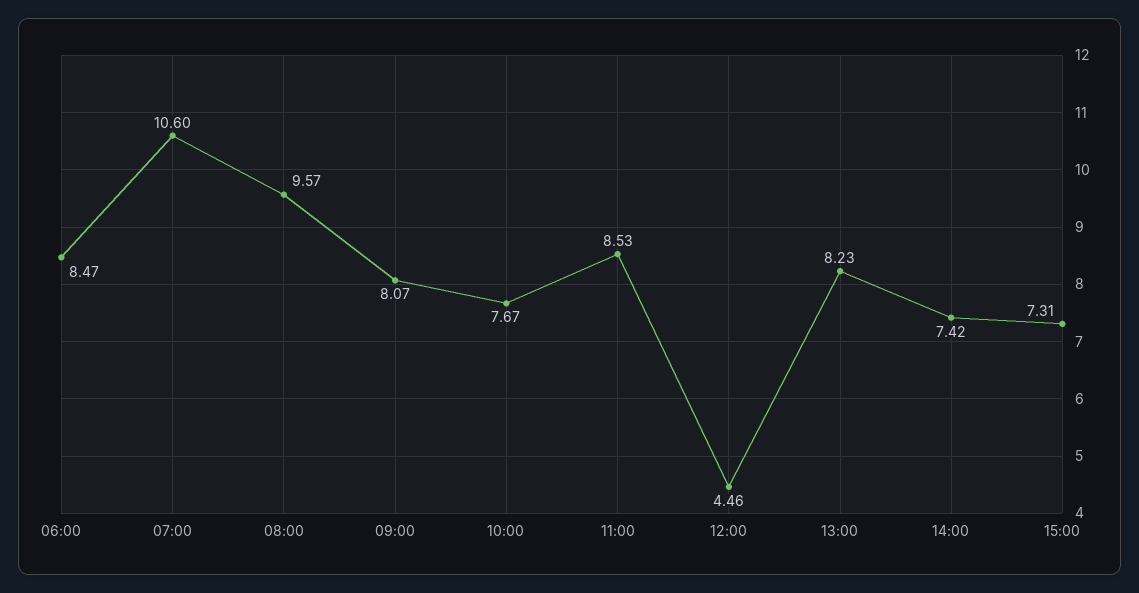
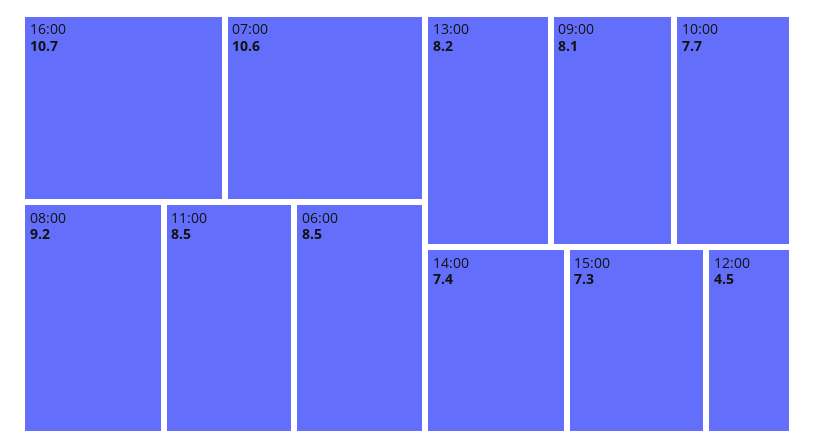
08:00: 9.57 -> 9.2
16:00: none -> 10.7

